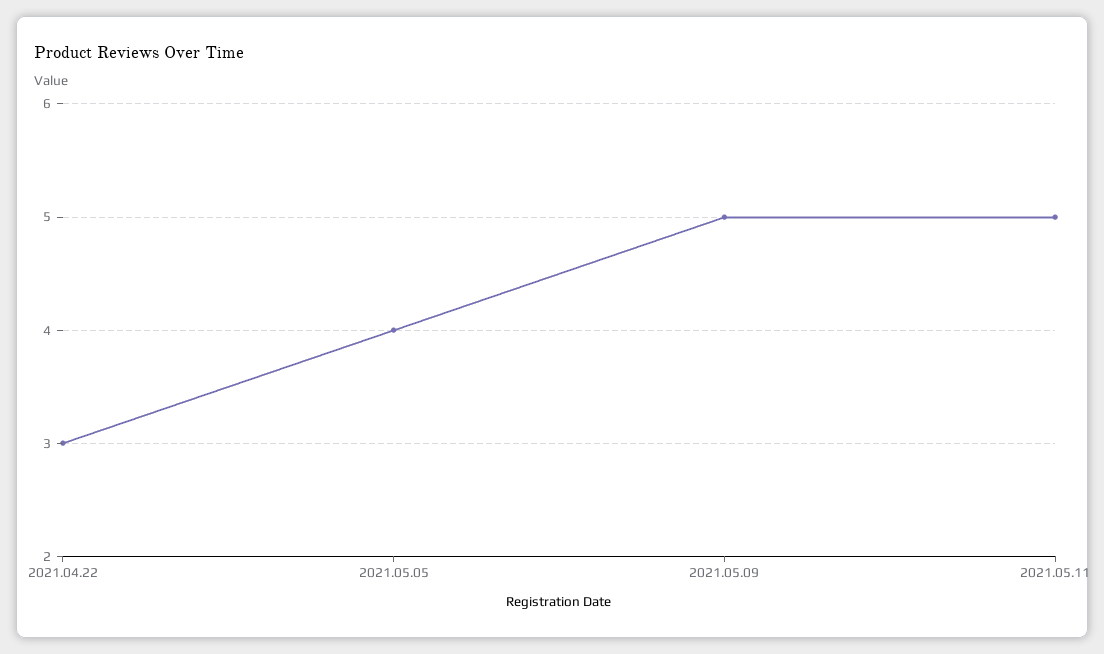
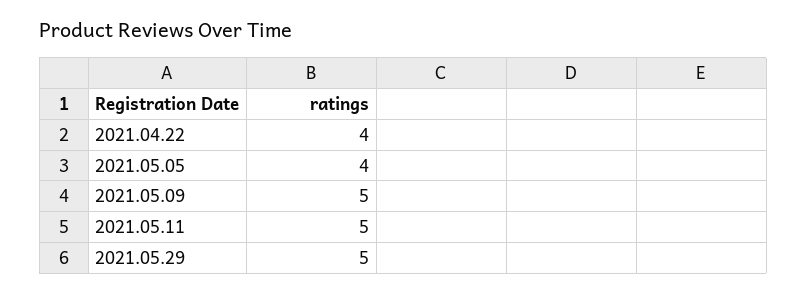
2021.04.22: 3 -> 4
2021.05.29: none -> 5

